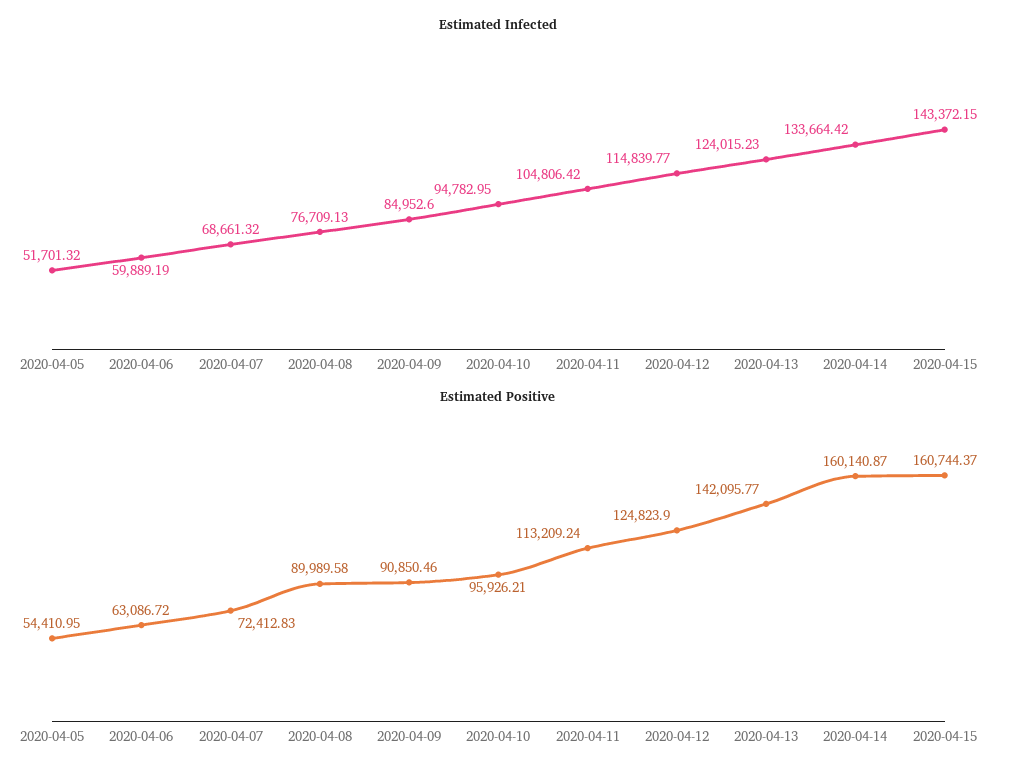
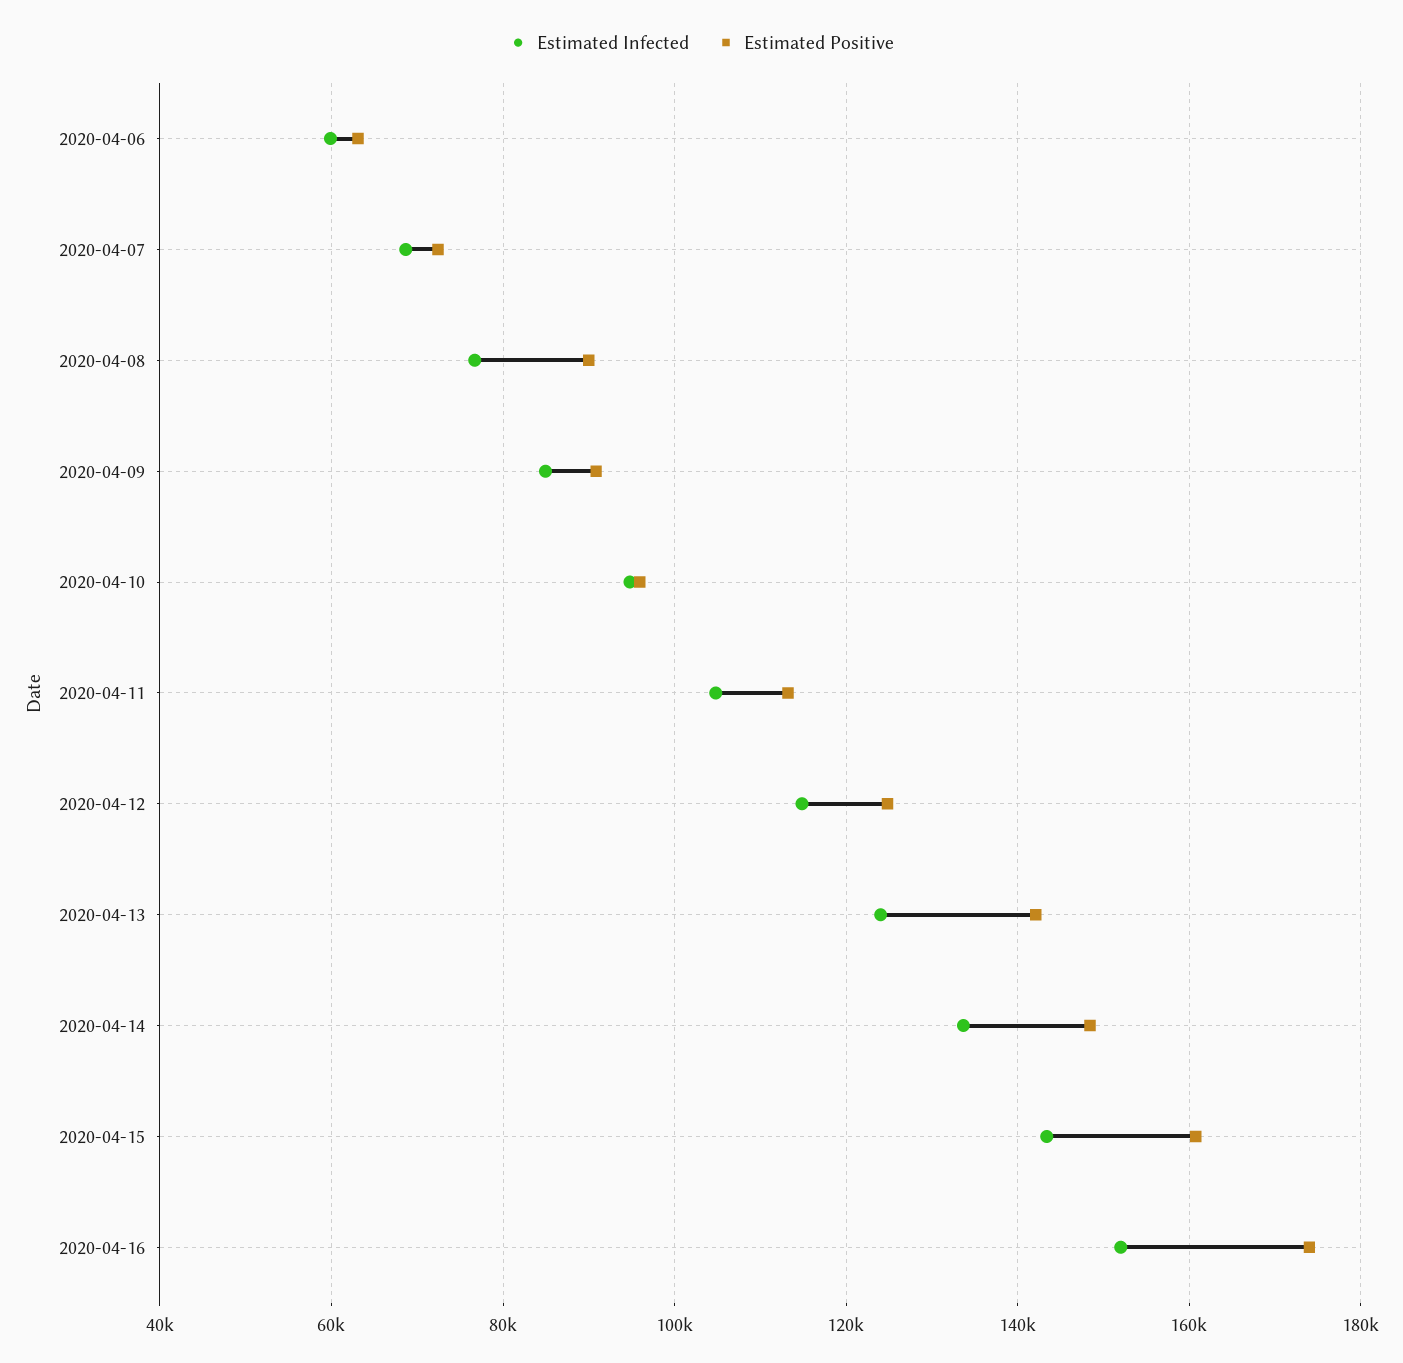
Estimated Infected, 2020-04-05: 51701.32 -> none
Estimated Positive, 2020-04-05: 54410.95 -> none
Estimated Positive, 2020-04-14: 160140.87 -> 148000
Estimated Infected, 2020-04-16: none -> 152000
Estimated Positive, 2020-04-16: none -> 174000

